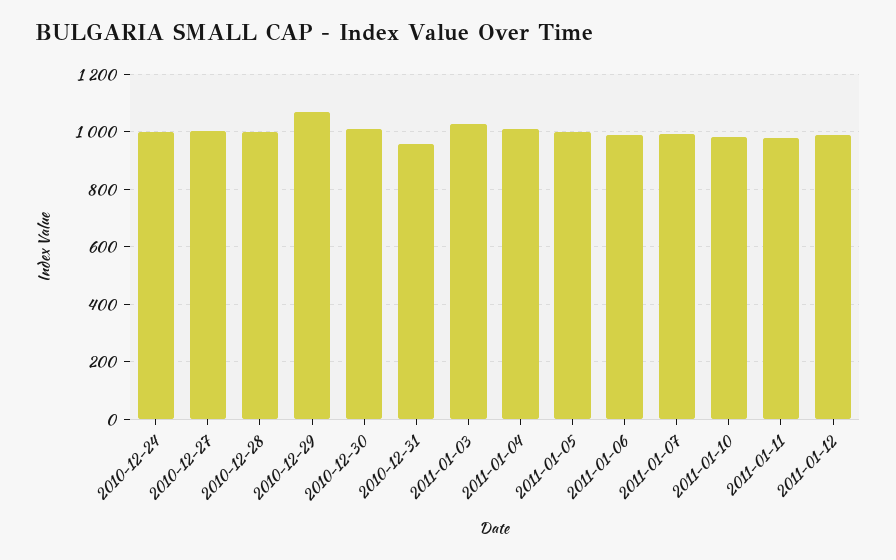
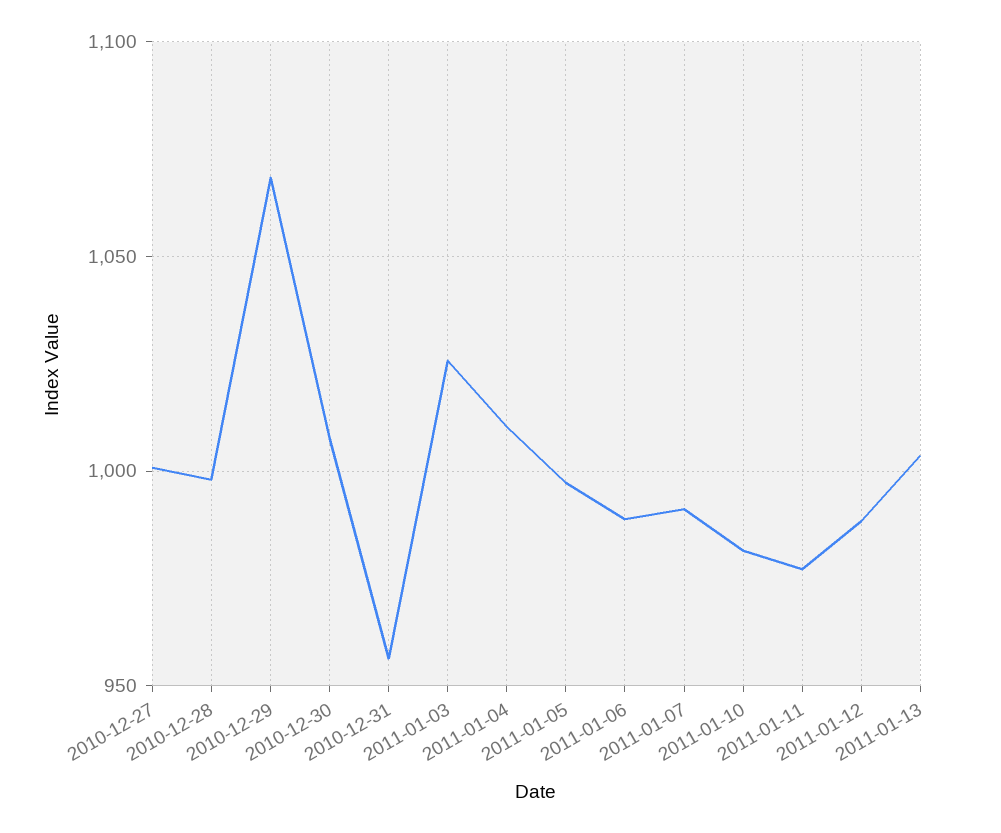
2010-12-24: 1000 -> none
2011-01-13: none -> 1005

